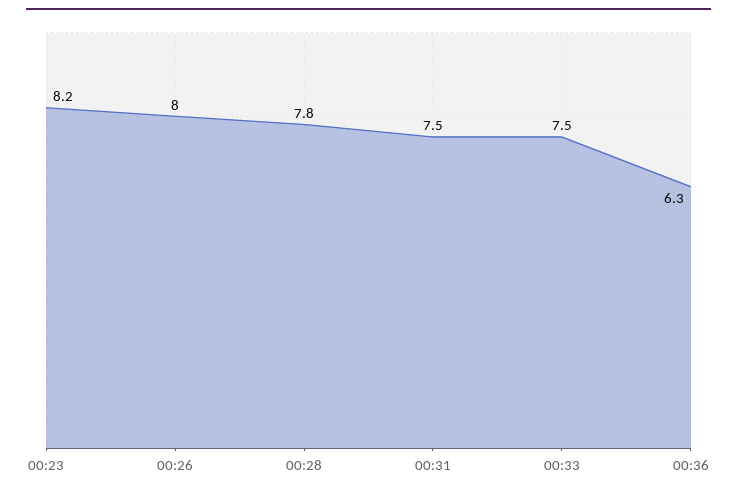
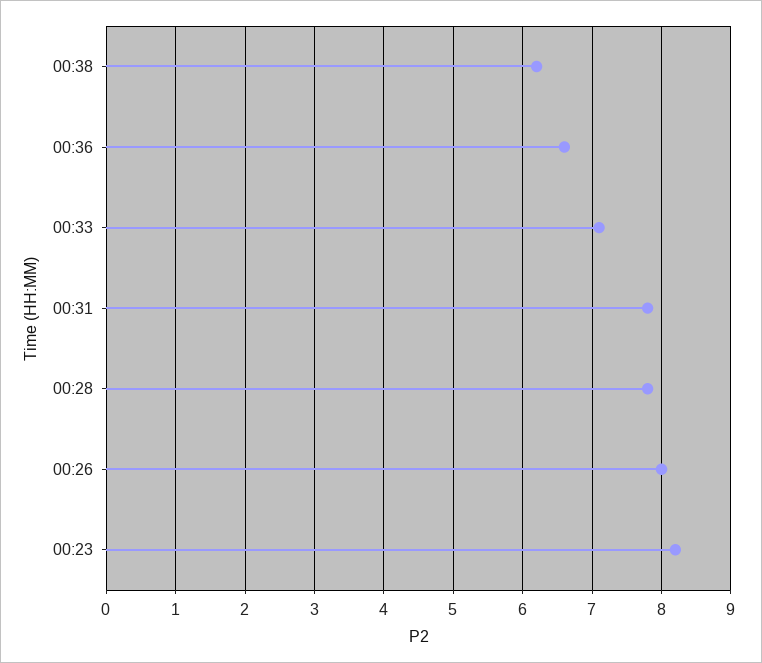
00:31: 7.5 -> 7.8
00:33: 7.5 -> 7.1
00:36: 6.3 -> 6.6
00:38: none -> 6.2

